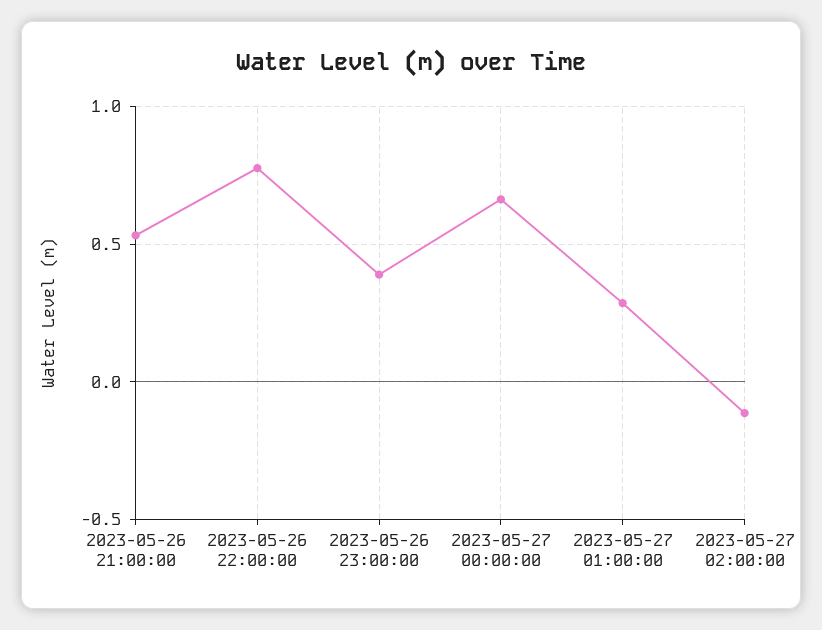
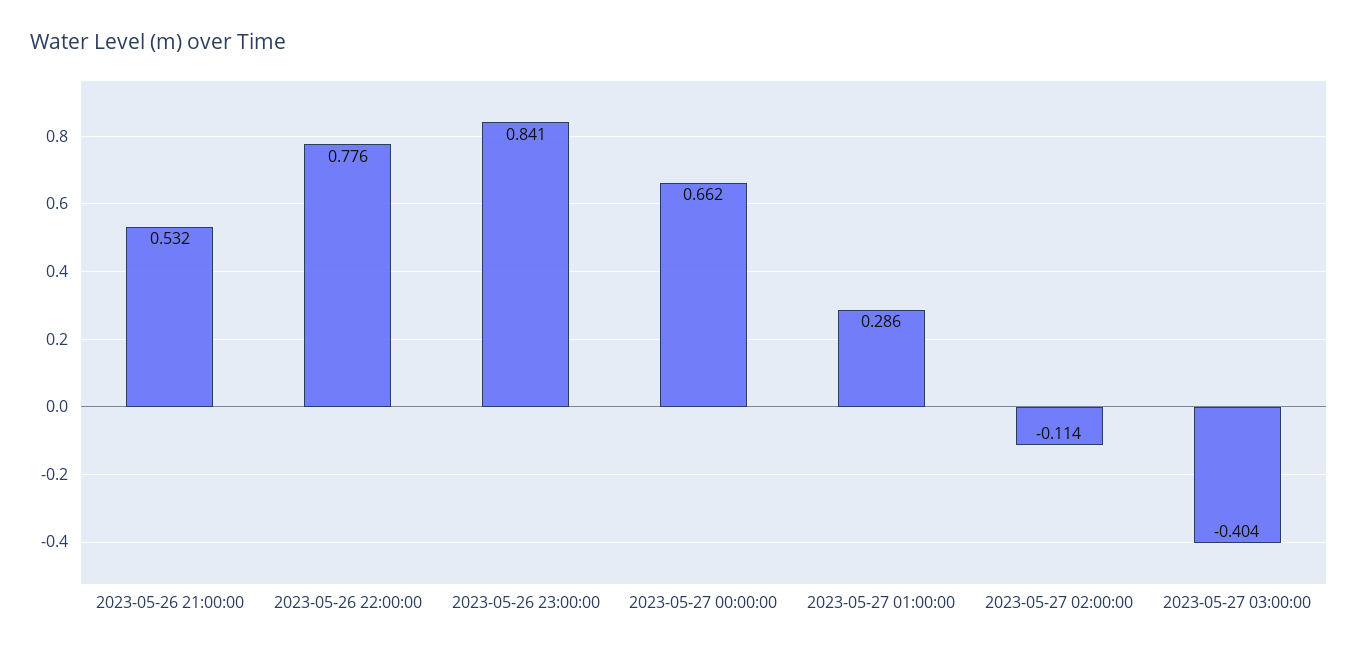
2023-05-26 23:00:00: 0.4 -> 0.841
2023-05-27 03:00:00: none -> -0.404

